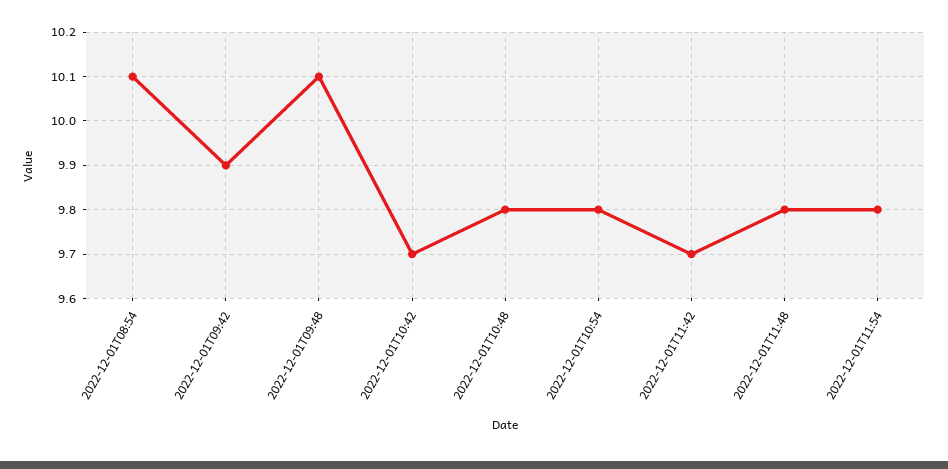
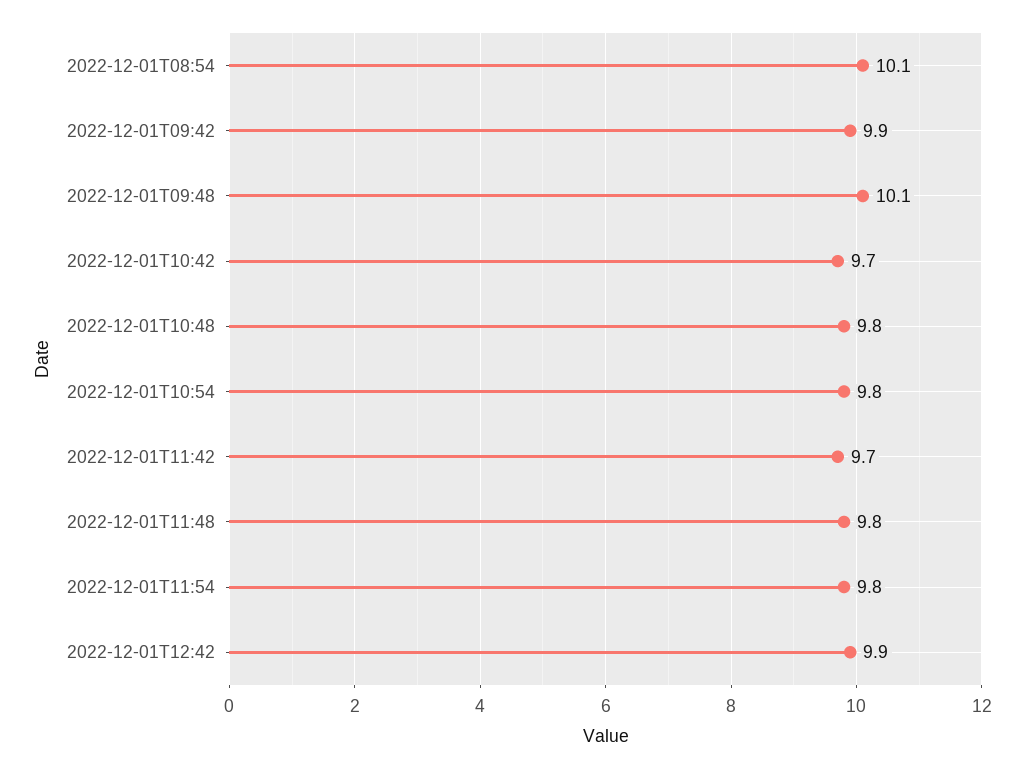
2022-12-01T12:42: none -> 9.9

